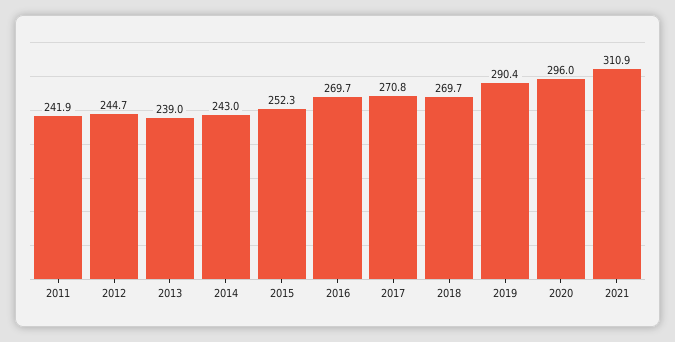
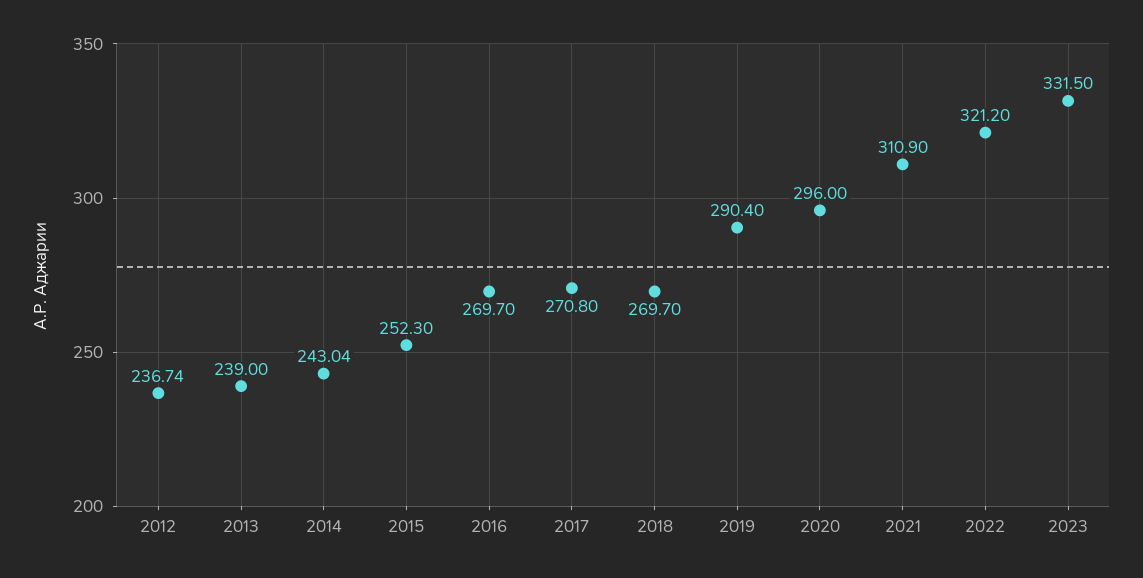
2011: 241.9 -> none
2012: 244.7 -> 236.74
2022: none -> 321.2
2023: none -> 331.5

